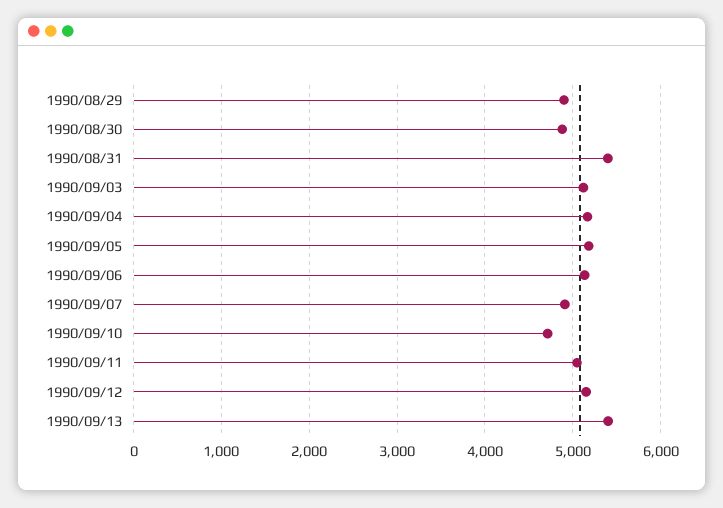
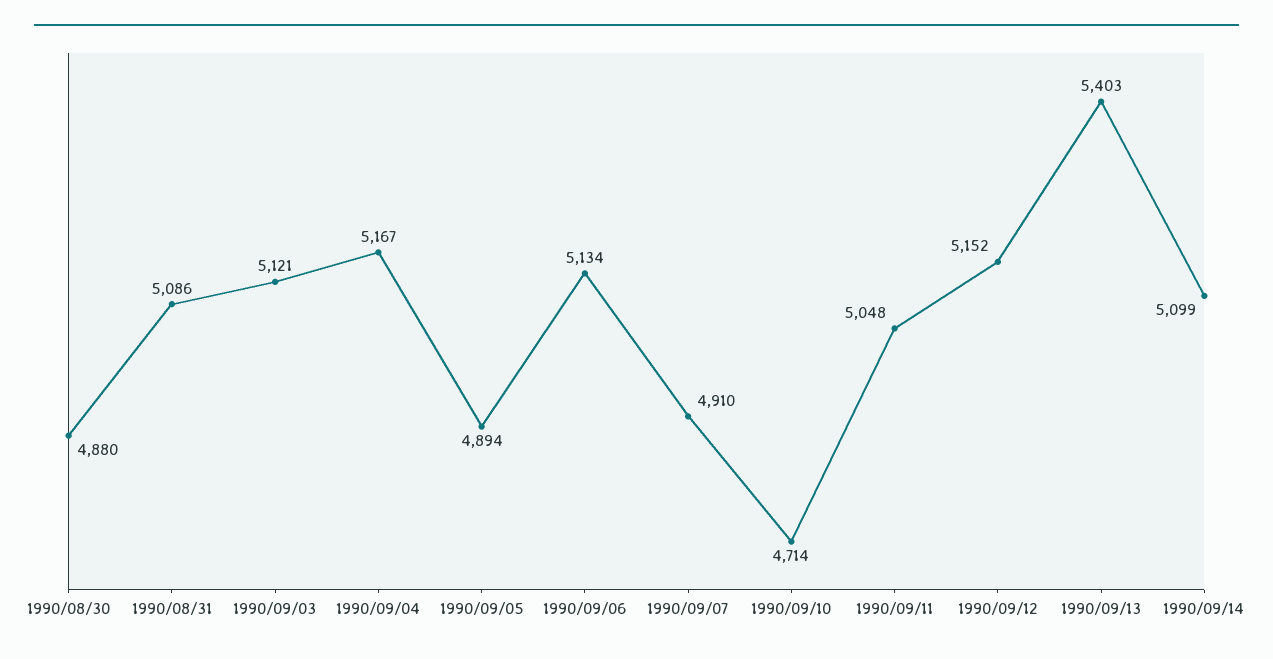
1990/08/29: 4900 -> none
1990/08/31: 5400 -> 5086
1990/09/05: 5200 -> 4894
1990/09/14: none -> 5099

